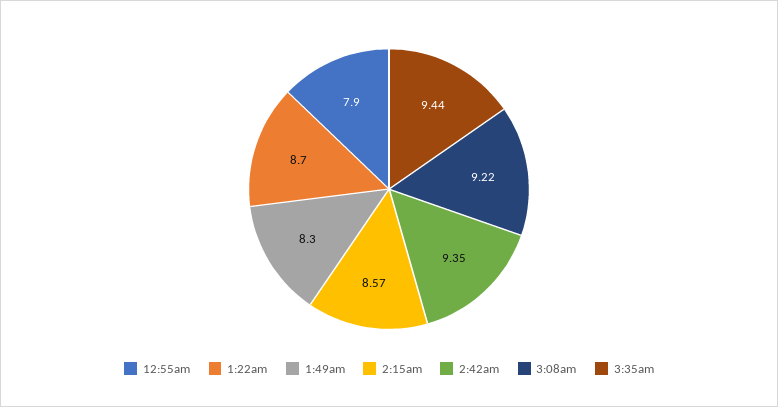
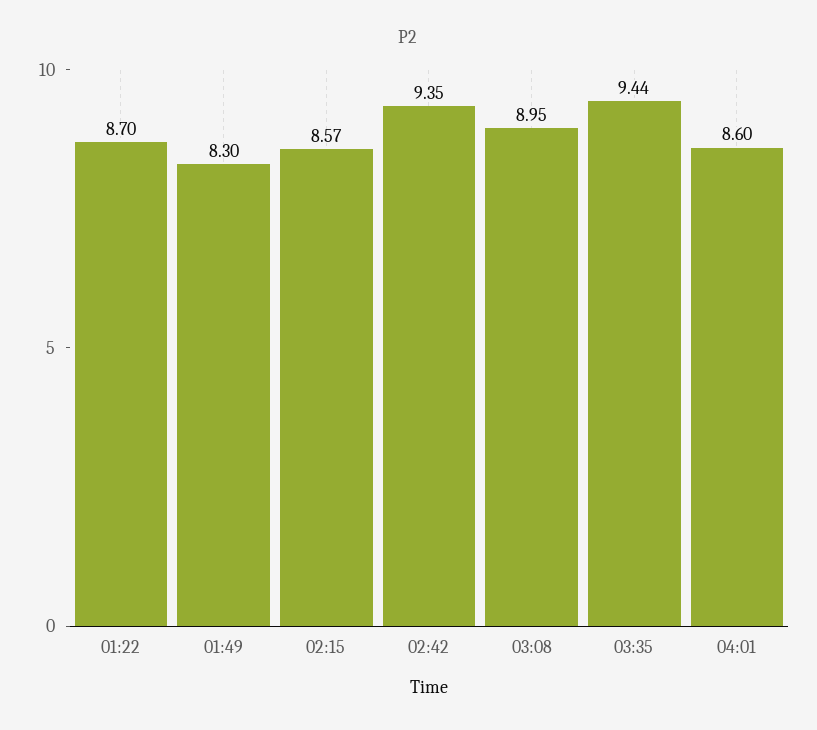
12:55am: 7.9 -> none
3:08am: 9.22 -> 8.95
04:01: none -> 8.6

